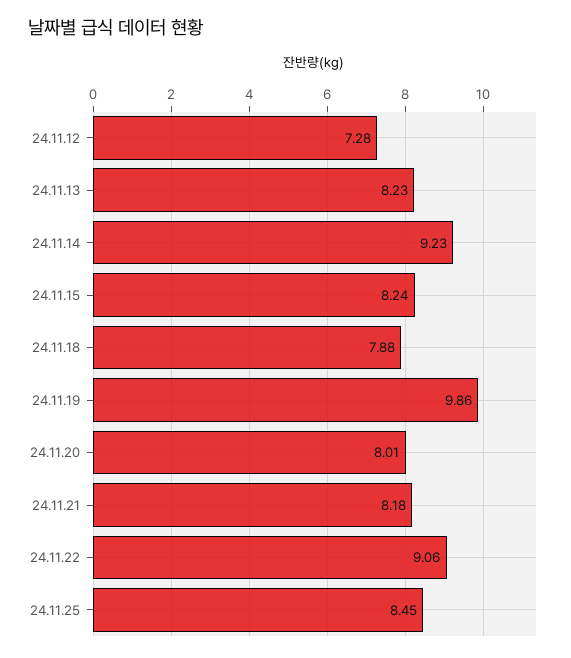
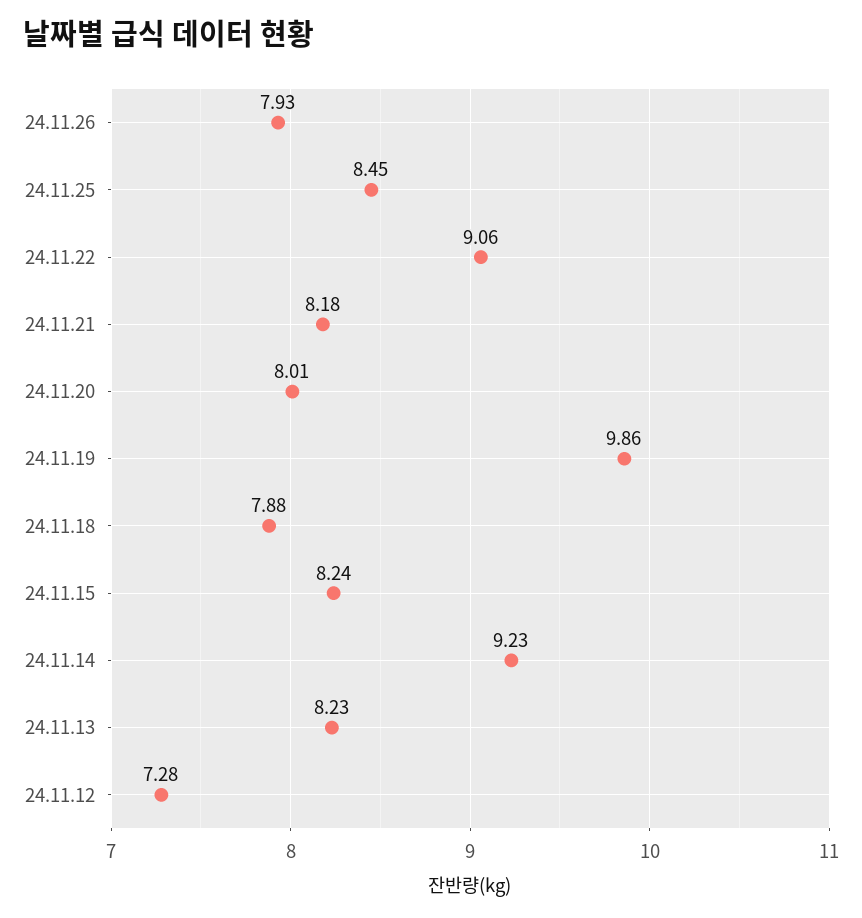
24.11.26: none -> 7.93

